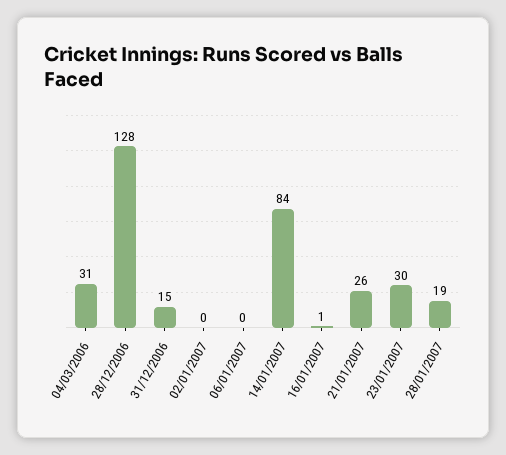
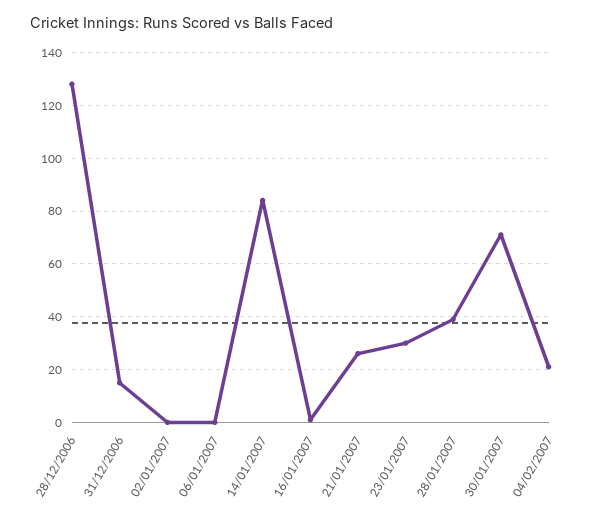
04/03/2006: 31 -> none
28/01/2007: 19 -> 40
30/01/2007: none -> 70
04/02/2007: none -> 20

